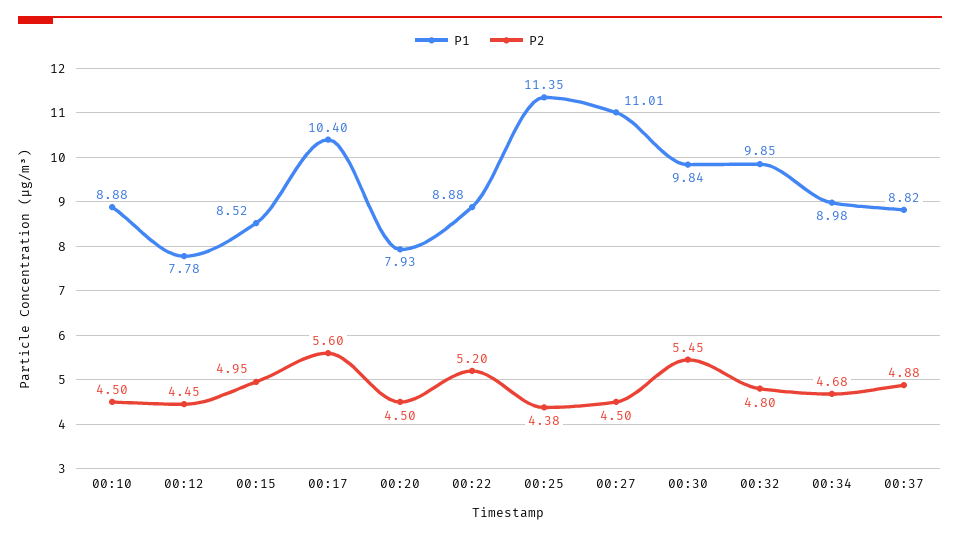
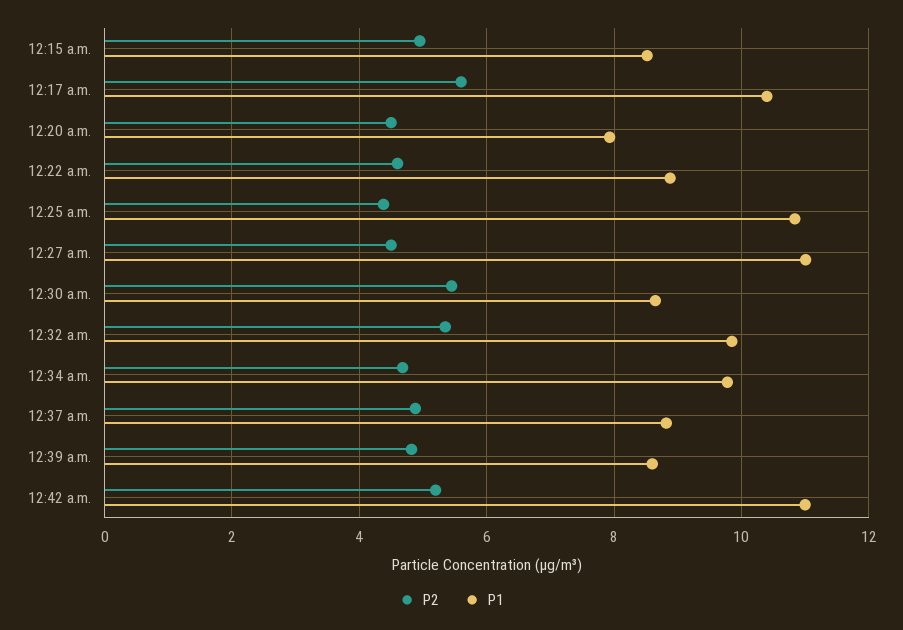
P1, 00:10: 8.88 -> none
P2, 00:10: 4.5 -> none
P1, 00:12: 7.78 -> none
P2, 00:12: 4.45 -> none
P2, 00:22: 5.2 -> 4.6
P1, 00:25: 11.35 -> 10.8
P1, 00:30: 9.84 -> 8.6
P2, 00:32: 4.8 -> 5.4
P1, 00:34: 8.98 -> 9.8
P2, 12:39 a.m.: none -> 4.8
P1, 12:39 a.m.: none -> 8.6
P2, 12:42 a.m.: none -> 5.2
P1, 12:42 a.m.: none -> 11

